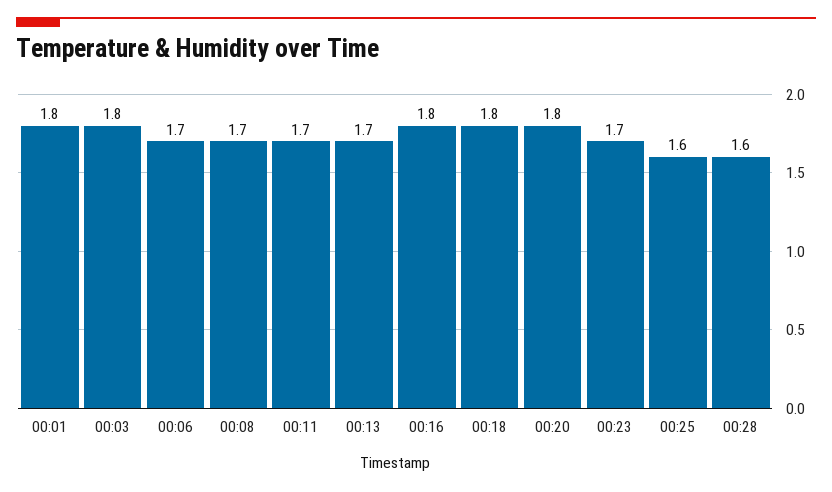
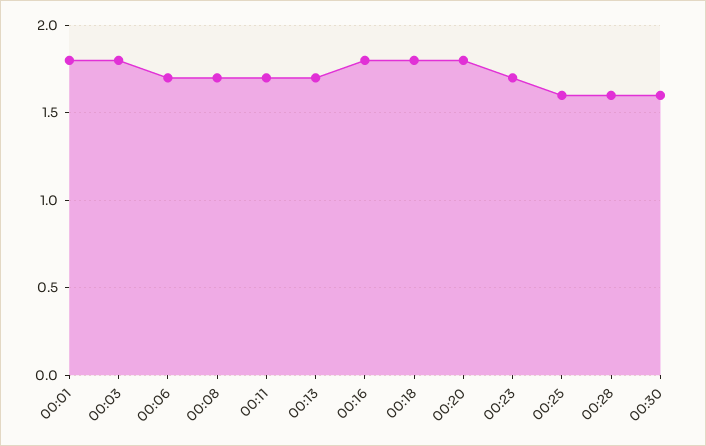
00:30: none -> 1.6

